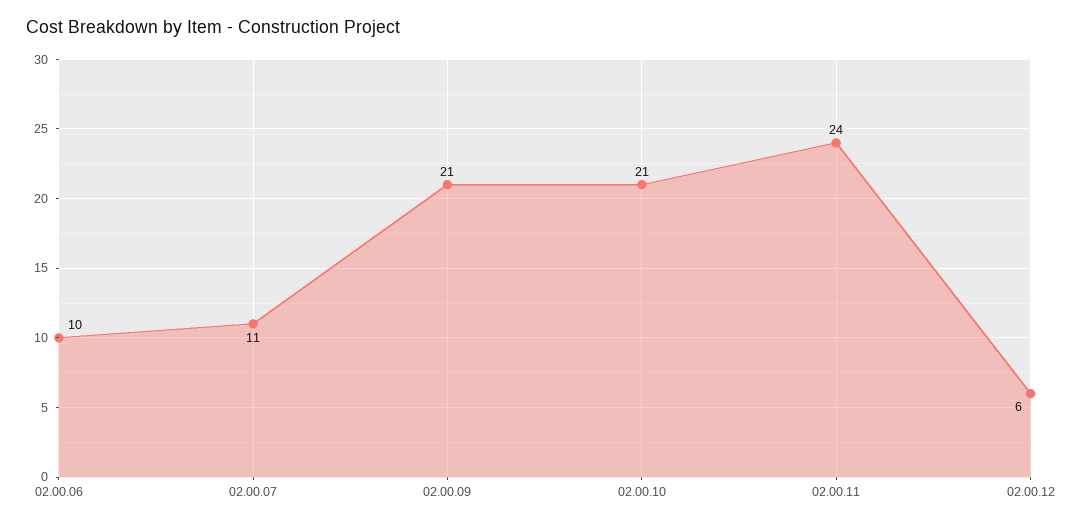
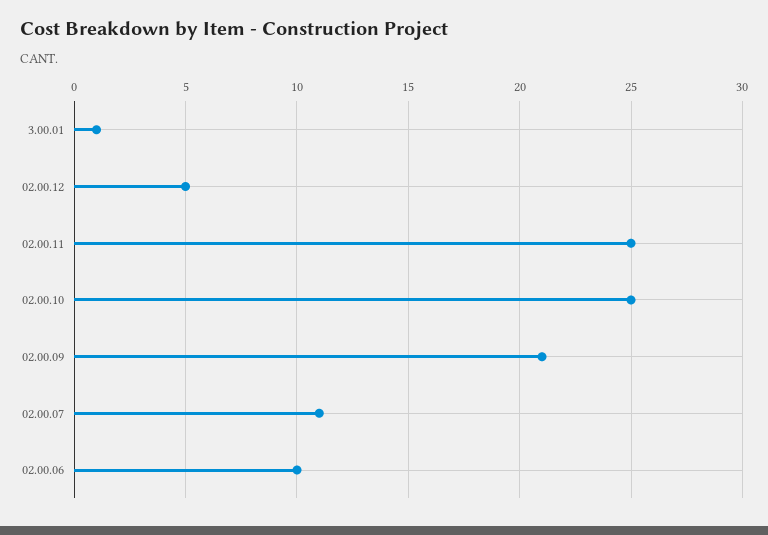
02.00.10: 21 -> 25
02.00.11: 24 -> 25
02.00.12: 6 -> 5
3.00.01: none -> 1

